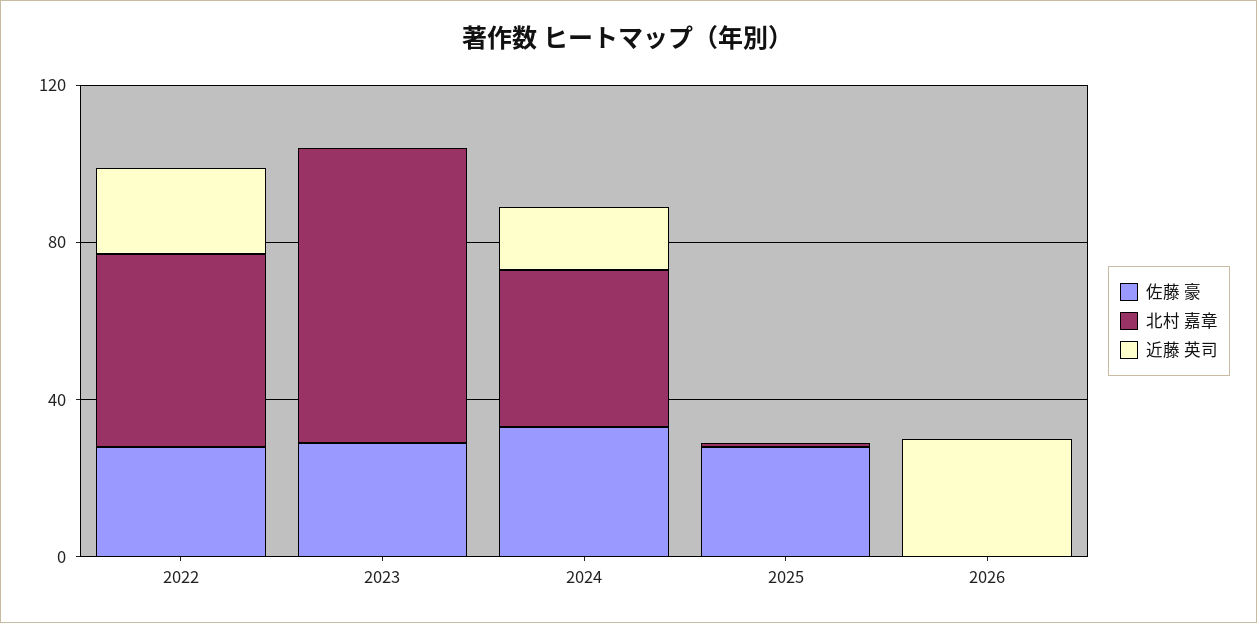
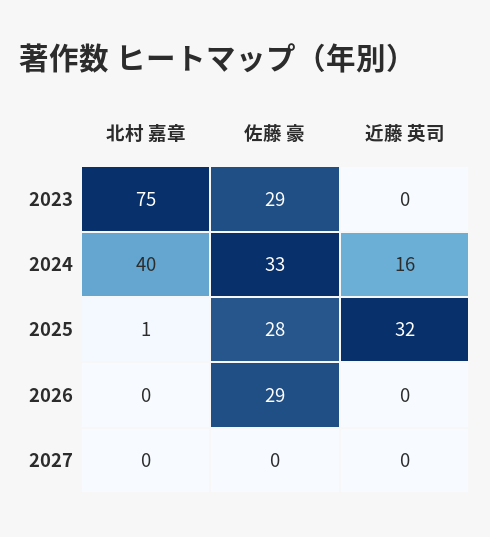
佐藤 豪, 2022: 30 -> none
北村 嘉章, 2022: 50 -> none
近藤 英司, 2022: 20 -> none
近藤 英司, 2025: 0 -> 32
佐藤 豪, 2026: 0 -> 29
近藤 英司, 2026: 30 -> 0
北村 嘉章, 2027: none -> 0
佐藤 豪, 2027: none -> 0
近藤 英司, 2027: none -> 0

